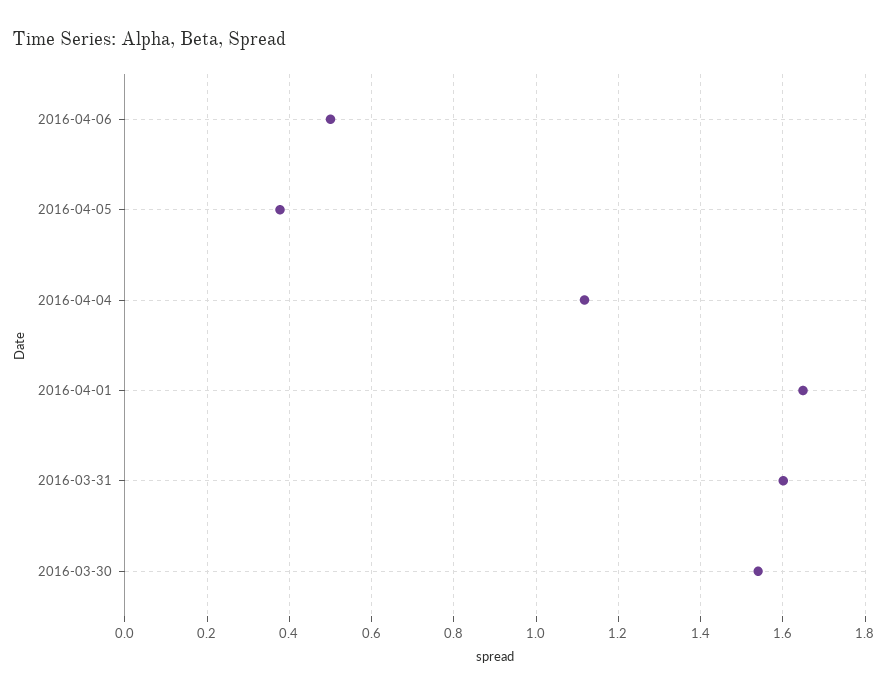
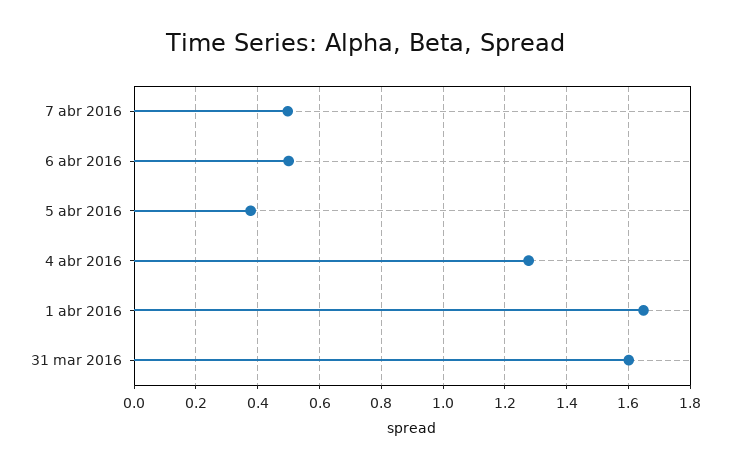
2016-04-04: 1.12 -> 1.28
2016-03-30: 1.54 -> none
7 abr 2016: none -> 0.5

